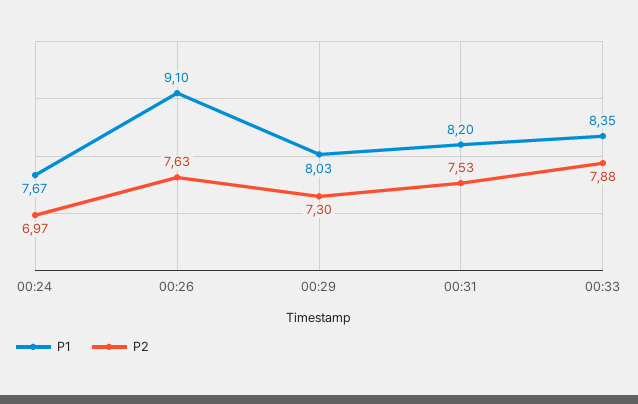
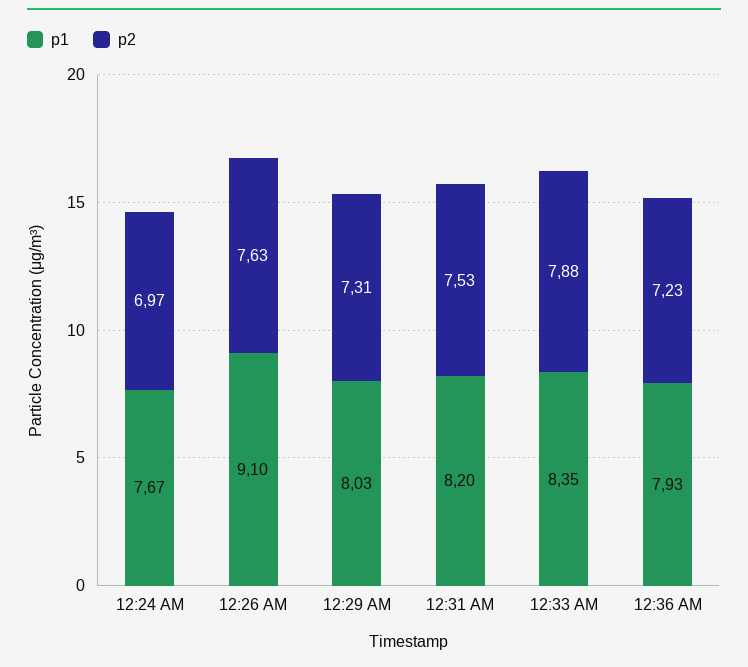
P2, 00:29: 7.3 -> 7.31
P1, 12:36 AM: none -> 7.93
P2, 12:36 AM: none -> 7.23

